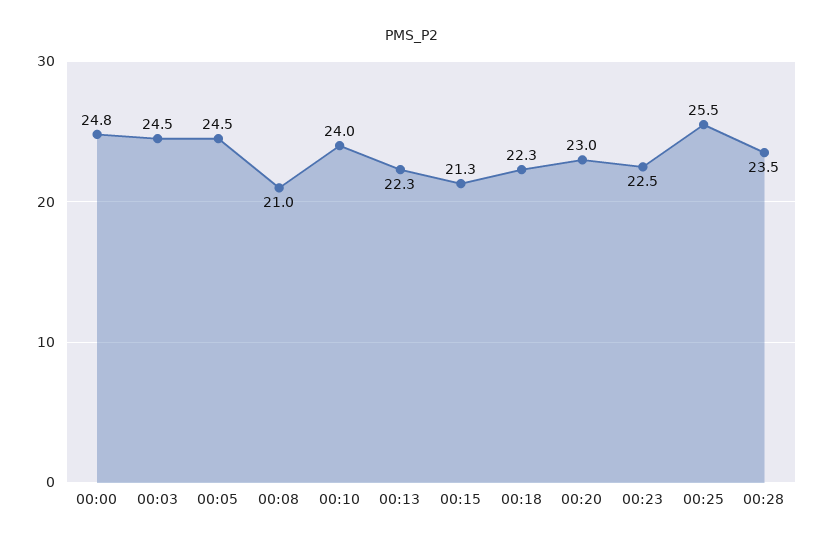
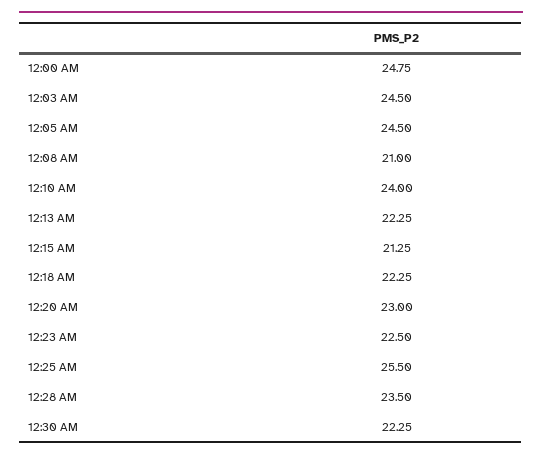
12:30 AM: none -> 22.25

